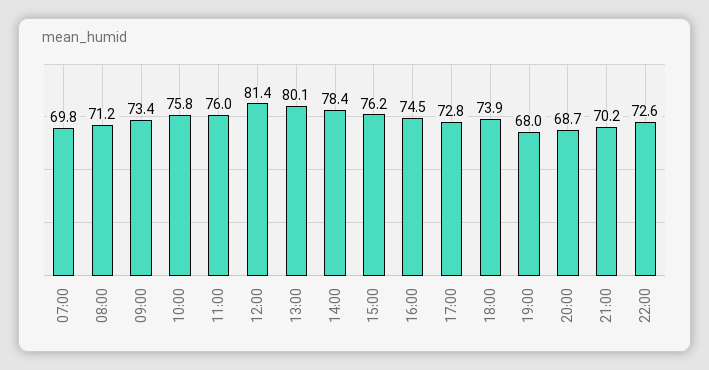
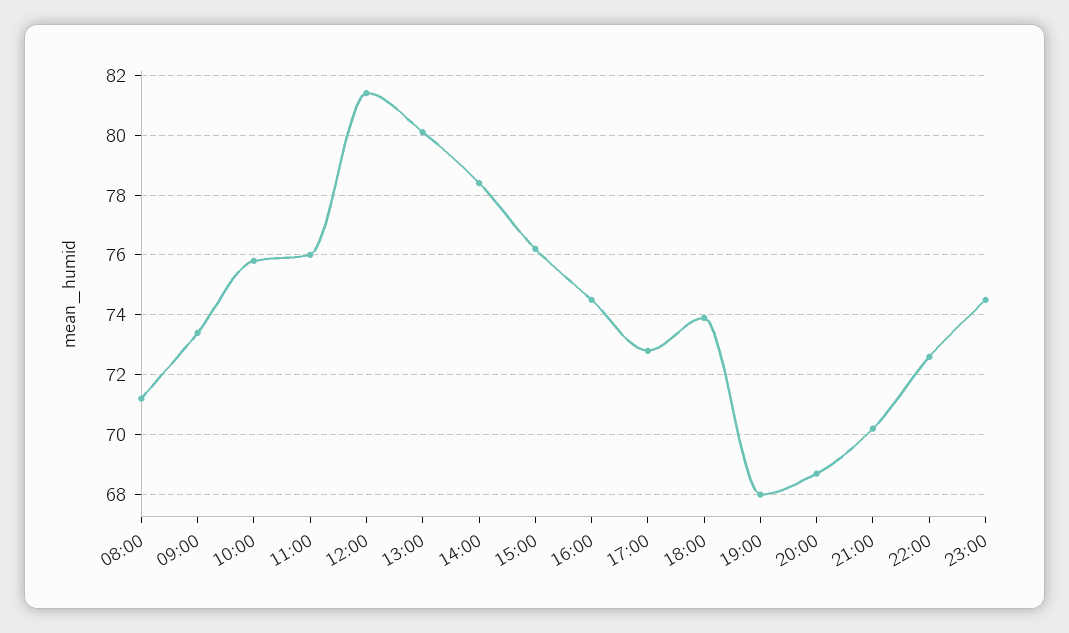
07:00: 69.8 -> none
23:00: none -> 74.5

